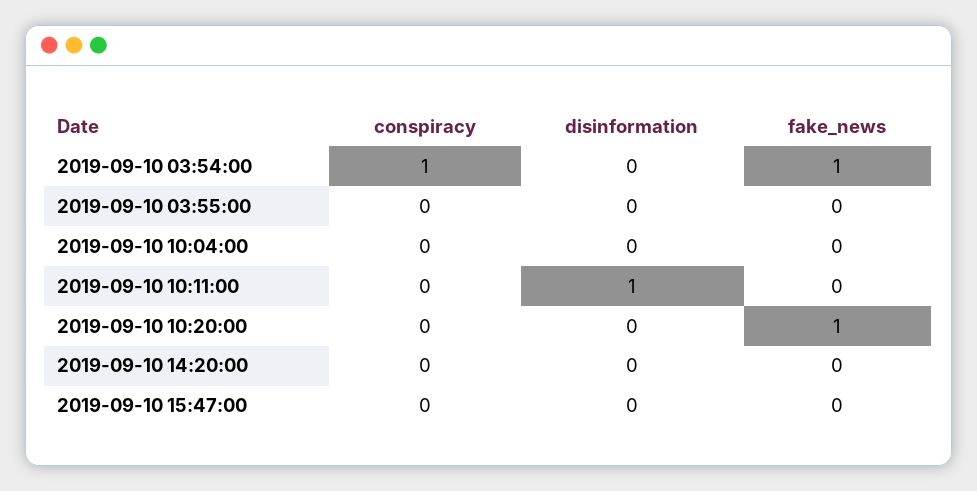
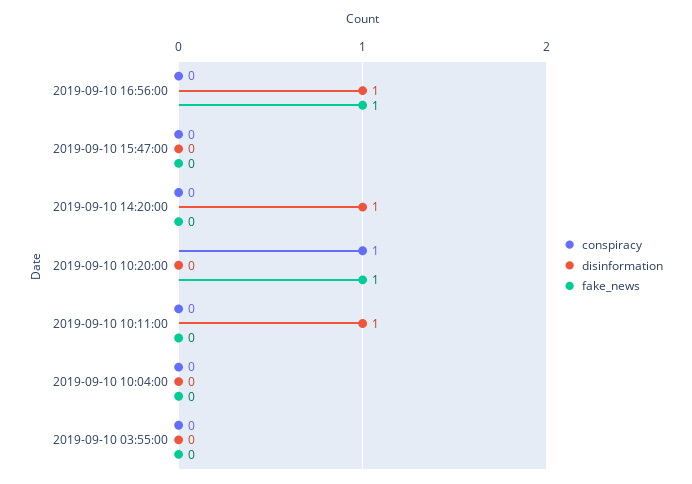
conspiracy, 2019-09-10 03:54:00: 1 -> none
disinformation, 2019-09-10 03:54:00: 0 -> none
fake_news, 2019-09-10 03:54:00: 1 -> none
conspiracy, 2019-09-10 10:20:00: 0 -> 1
disinformation, 2019-09-10 14:20:00: 0 -> 1
conspiracy, 2019-09-10 16:56:00: none -> 0
disinformation, 2019-09-10 16:56:00: none -> 1
fake_news, 2019-09-10 16:56:00: none -> 1

